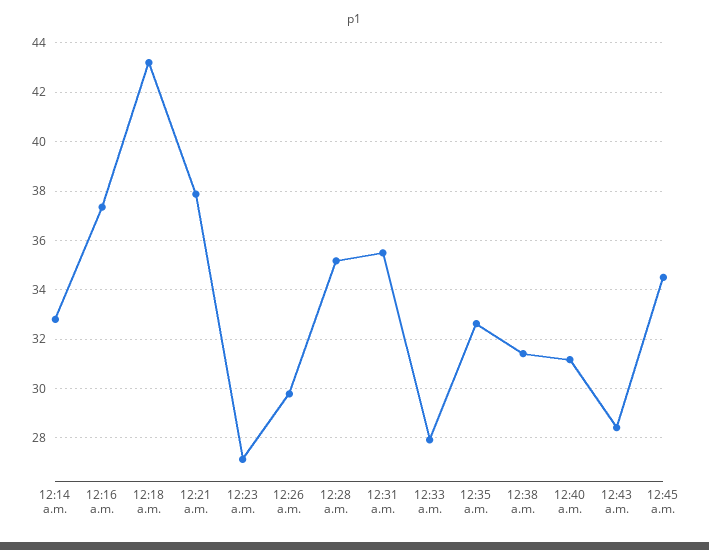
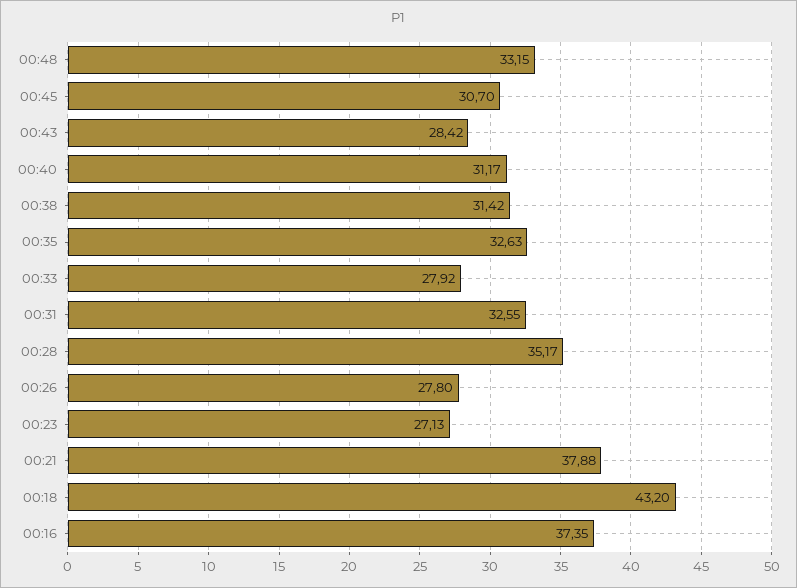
12:14 a.m.: 32.75 -> none
12:26 a.m.: 29.75 -> 27.8
12:31 a.m.: 35.5 -> 32.55
12:45 a.m.: 34.5 -> 30.7
00:48: none -> 33.15

